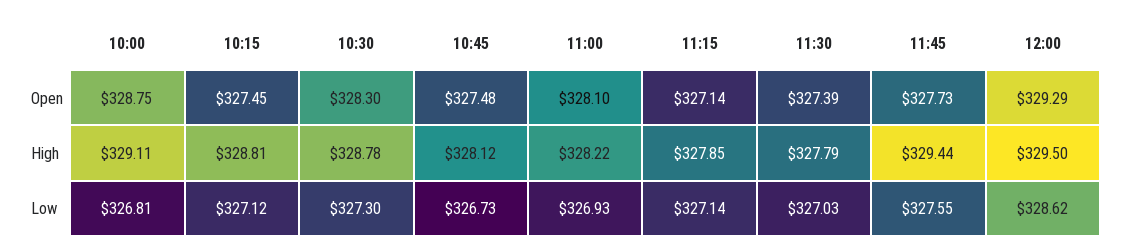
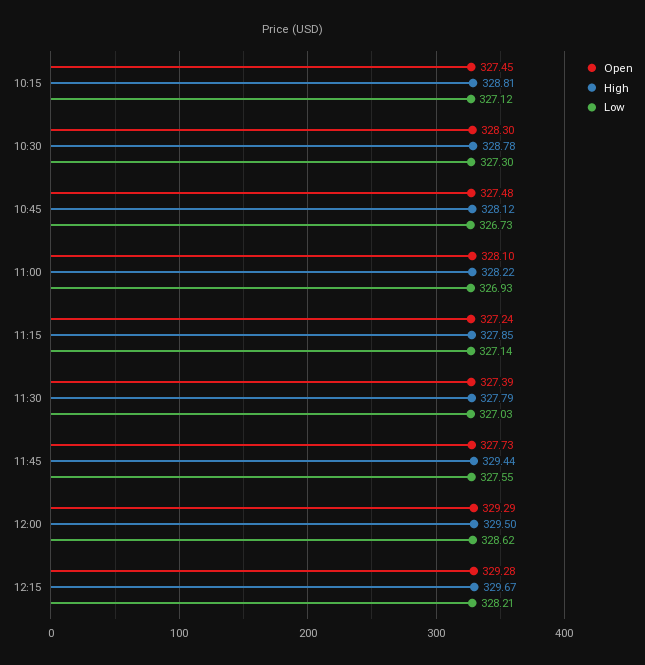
Open, 10:00: 328.75 -> none
Open, 11:15: 327.14 -> 327.24
High, 10:00: 329.11 -> none
Low, 10:00: 326.81 -> none
Open, 12:15: none -> 329.28
High, 12:15: none -> 329.67
Low, 12:15: none -> 328.21

